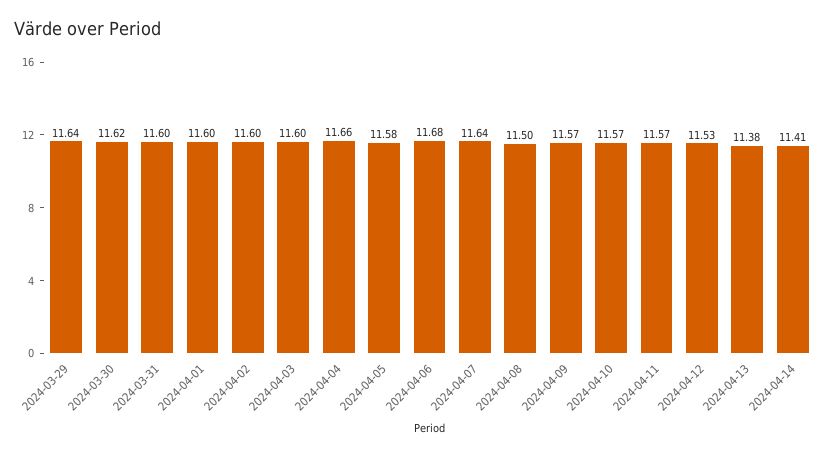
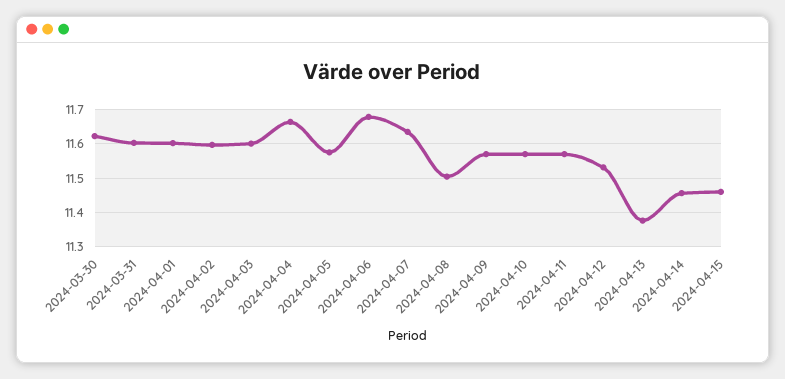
2024-03-29: 11.64 -> none
2024-04-14: 11.41 -> 11.46
2024-04-15: none -> 11.46

